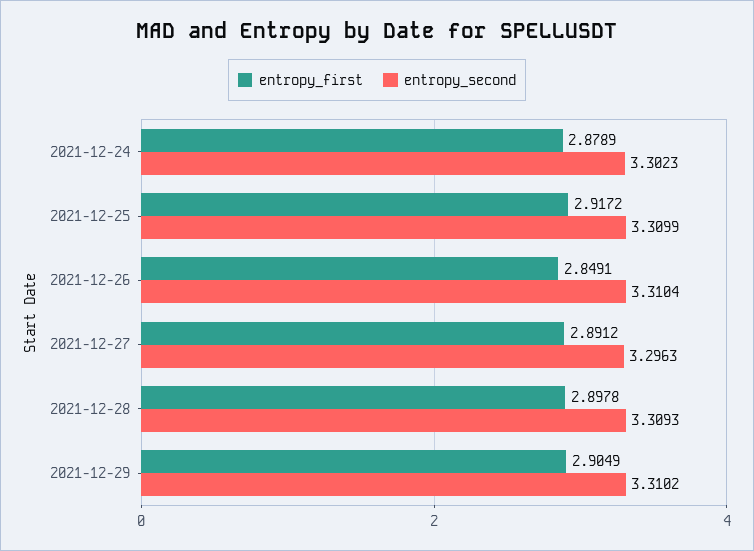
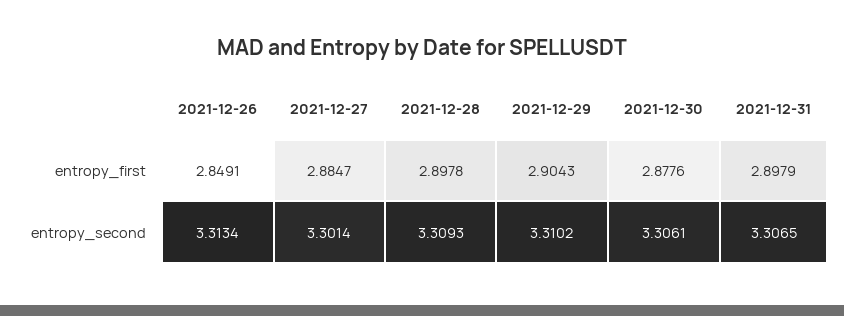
entropy_first, 2021-12-24: 2.8789 -> none
entropy_second, 2021-12-24: 3.3023 -> none
entropy_first, 2021-12-25: 2.9172 -> none
entropy_second, 2021-12-25: 3.3099 -> none
entropy_second, 2021-12-26: 3.3104 -> 3.3134
entropy_first, 2021-12-27: 2.8912 -> 2.8847
entropy_second, 2021-12-27: 3.2963 -> 3.3014
entropy_first, 2021-12-29: 2.9049 -> 2.9043
entropy_first, 2021-12-30: none -> 2.8776
entropy_first, 2021-12-31: none -> 2.8979
entropy_second, 2021-12-30: none -> 3.3061
entropy_second, 2021-12-31: none -> 3.3065

